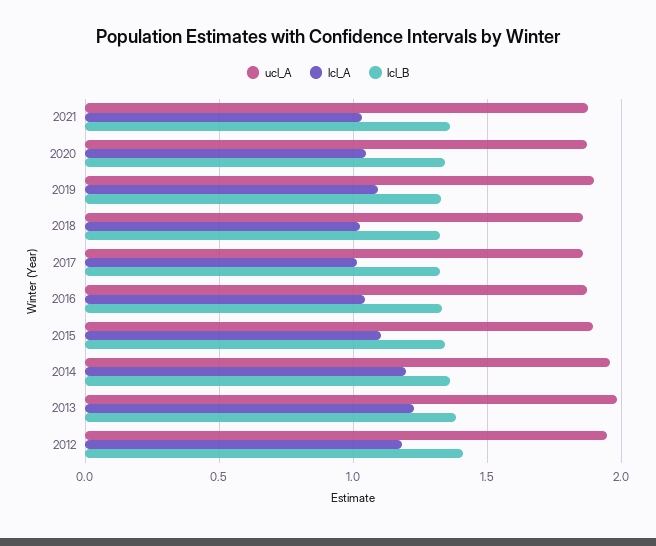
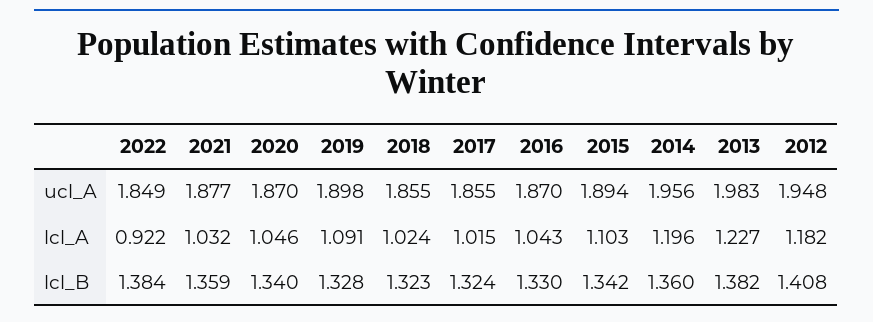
ucl_A, 2022: none -> 1.849
lcl_A, 2022: none -> 0.922
lcl_B, 2022: none -> 1.384

